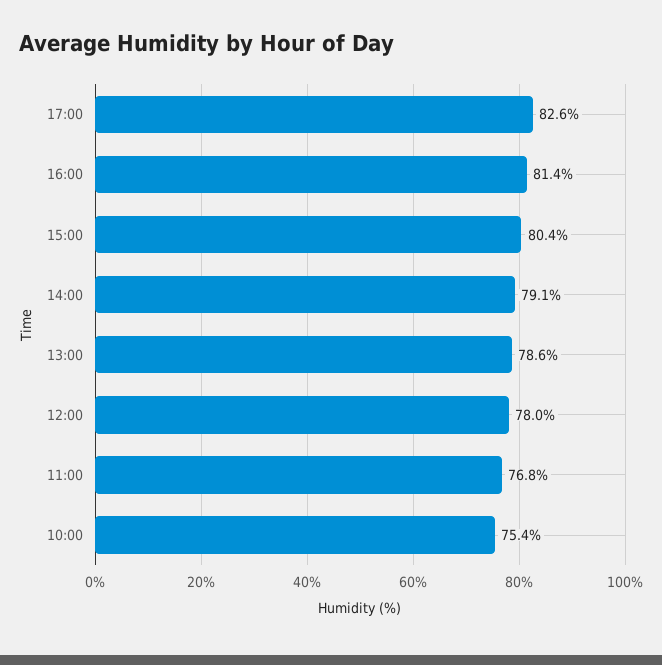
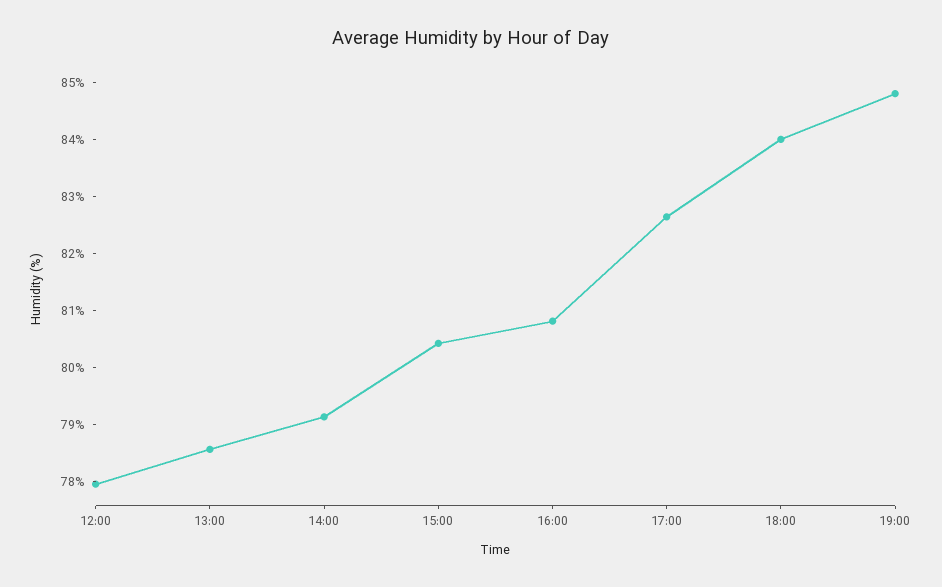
16:00: 81.4 -> 80.8
11:00: 76.8 -> none
10:00: 75.4 -> none
18:00: none -> 84
19:00: none -> 84.8

